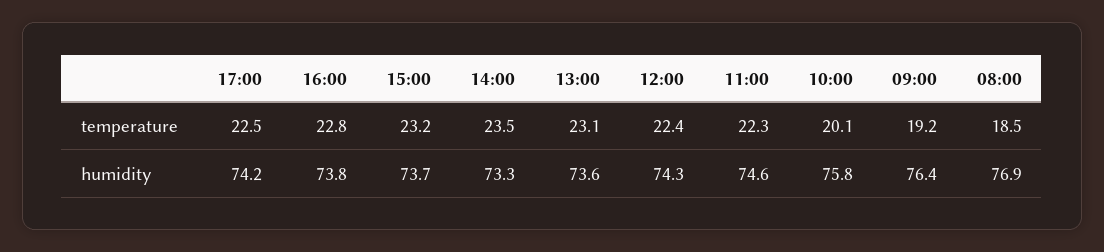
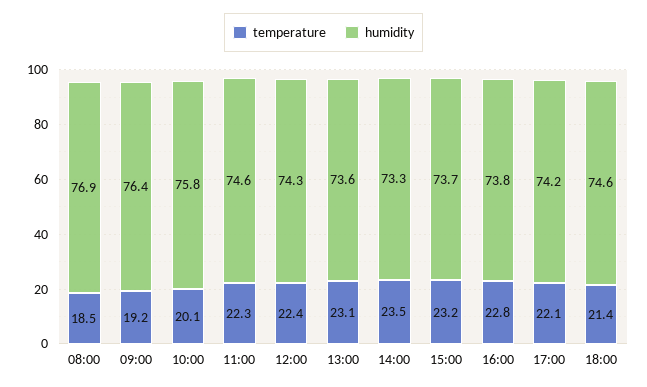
temperature, 17:00: 22.5 -> 22.1
temperature, 18:00: none -> 21.4
humidity, 18:00: none -> 74.6

